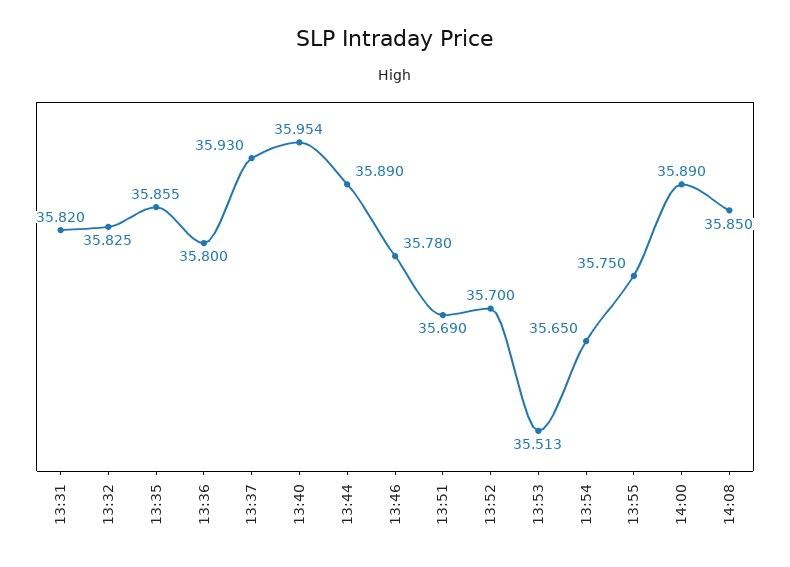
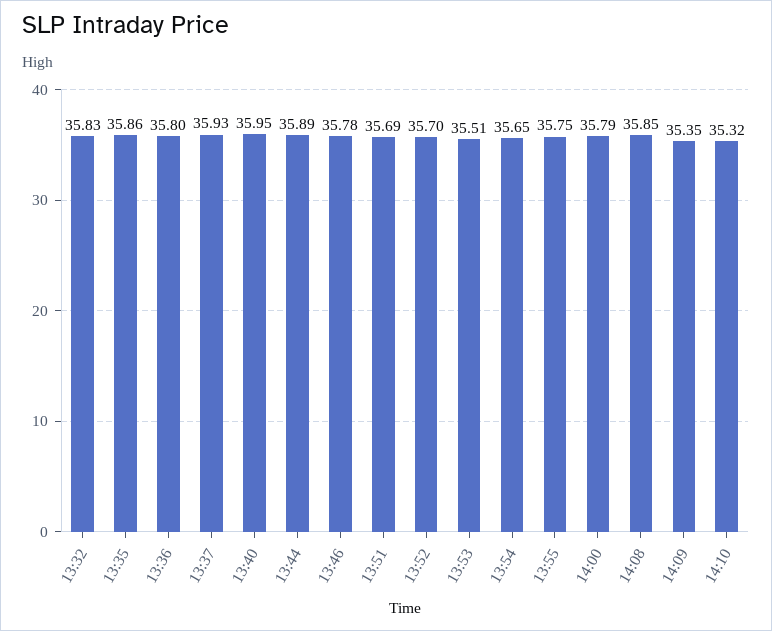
13:31: 35.82 -> none
14:00: 35.89 -> 35.79
14:09: none -> 35.35
14:10: none -> 35.32

